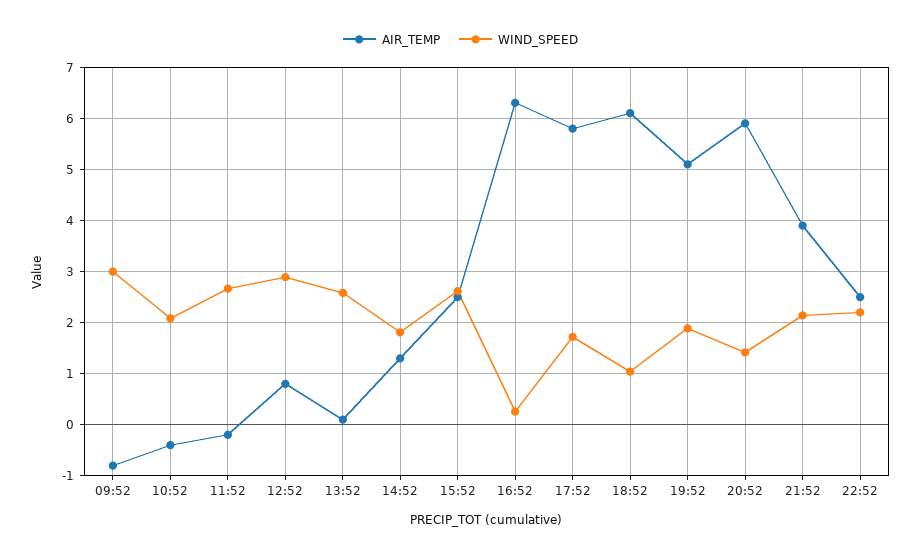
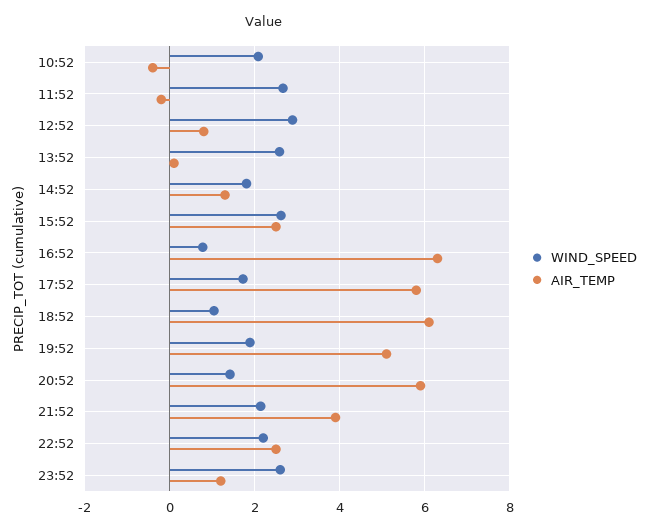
AIR_TEMP, 09:52: -0.8 -> none
WIND_SPEED, 09:52: 3 -> none
WIND_SPEED, 16:52: 0.2 -> 0.8
WIND_SPEED, 23:52: none -> 2.6
AIR_TEMP, 23:52: none -> 1.2

